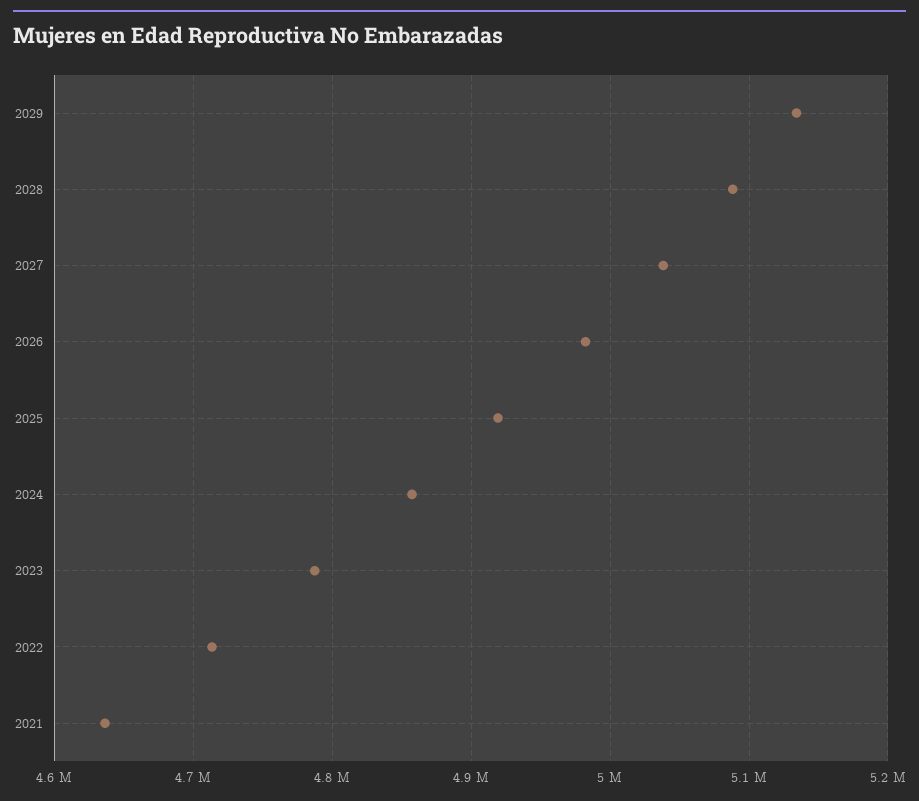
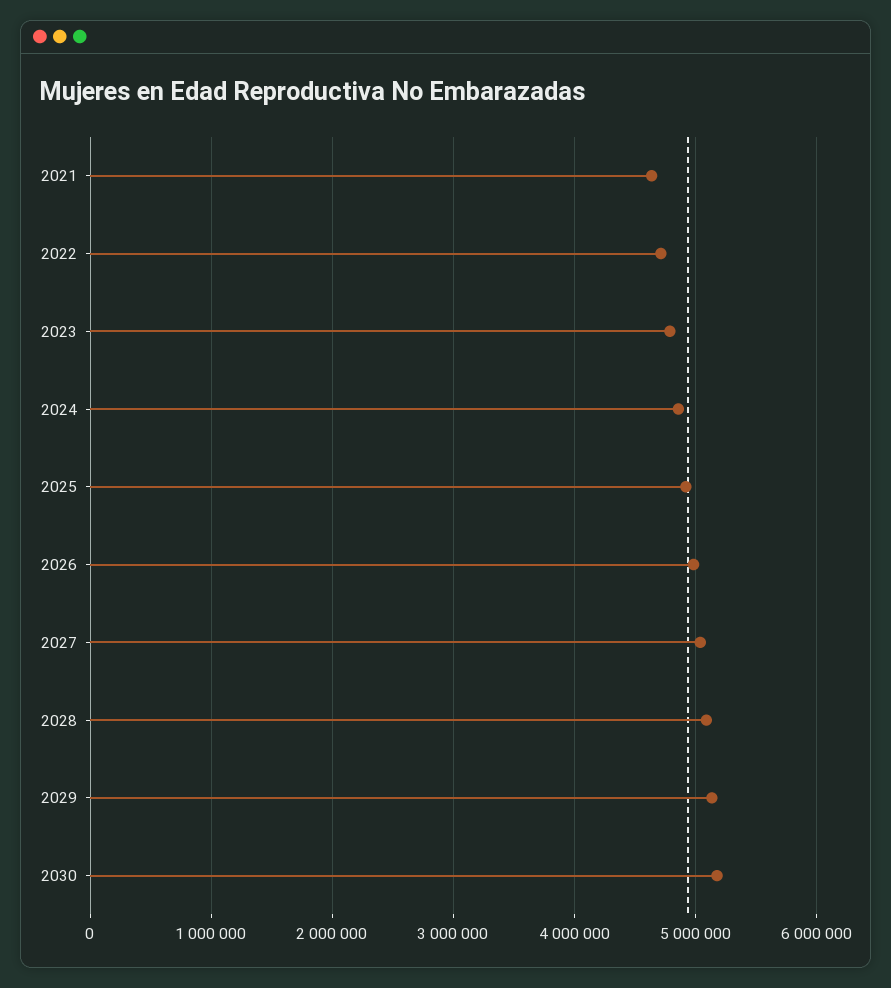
2030: none -> 5200000

